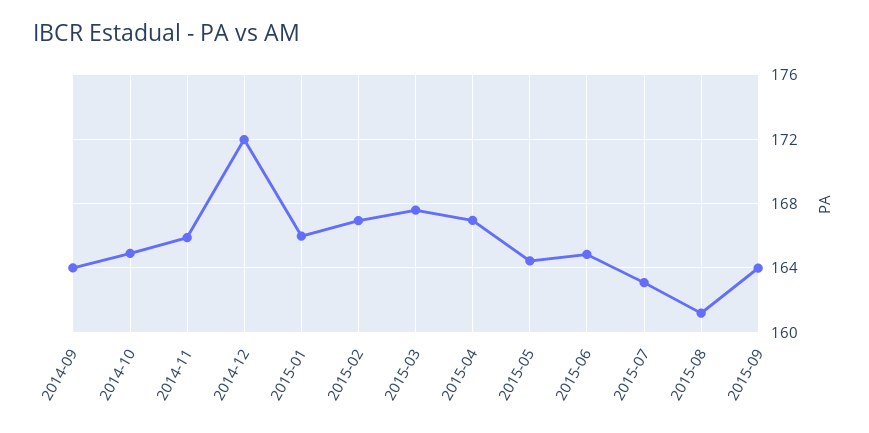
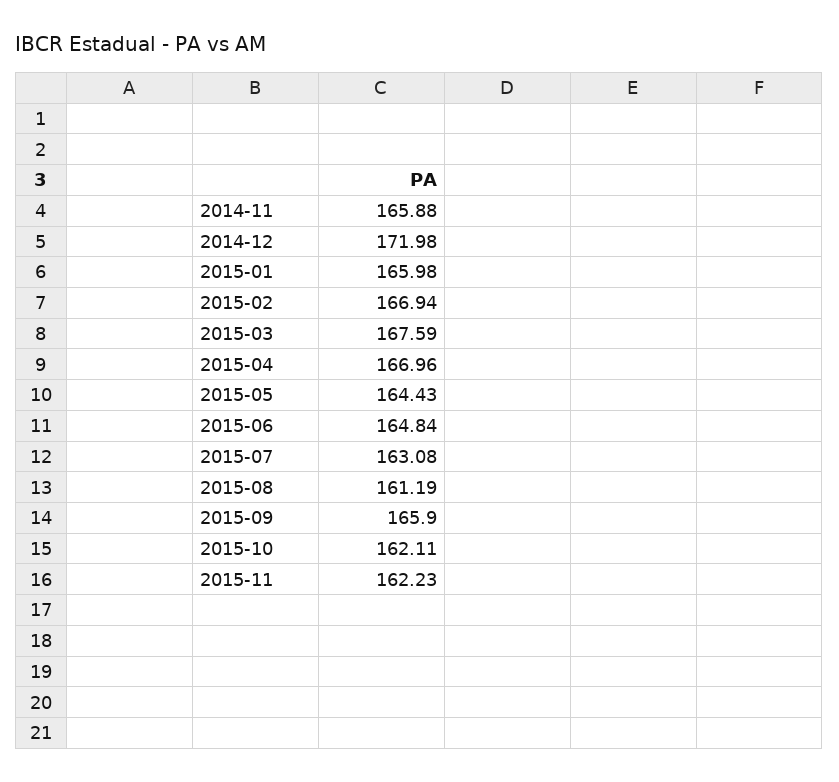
2014-09: 164 -> none
2014-10: 165 -> none
2015-09: 164 -> 165.9
2015-10: none -> 162.11
2015-11: none -> 162.23

